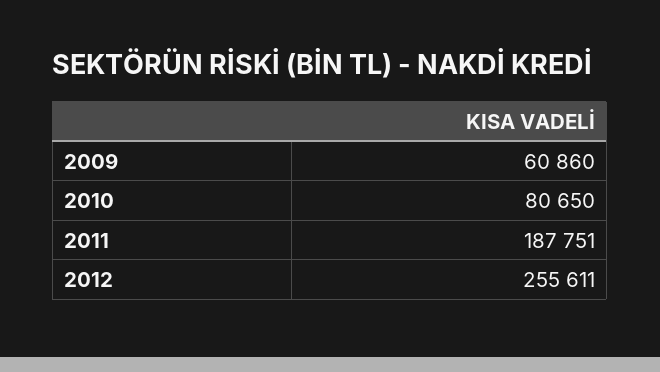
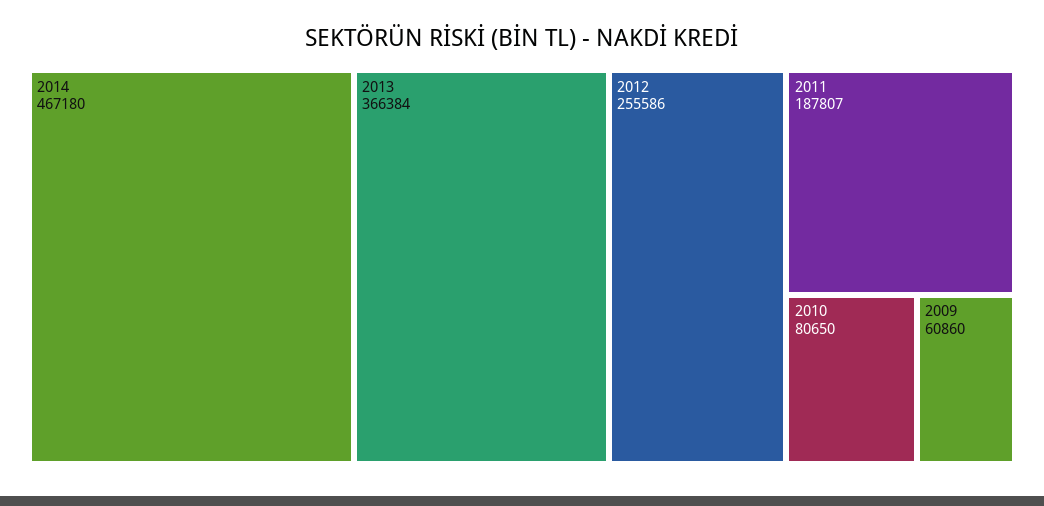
2011: 187751 -> 187807
2012: 255611 -> 255586
2014: none -> 467180
2013: none -> 366384

